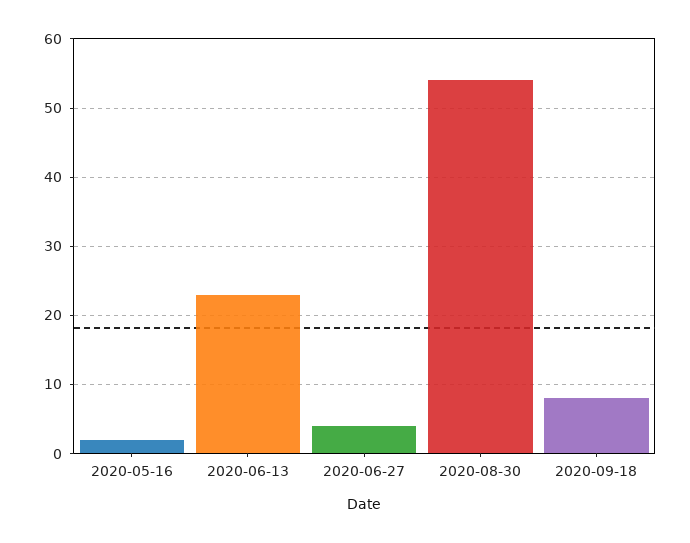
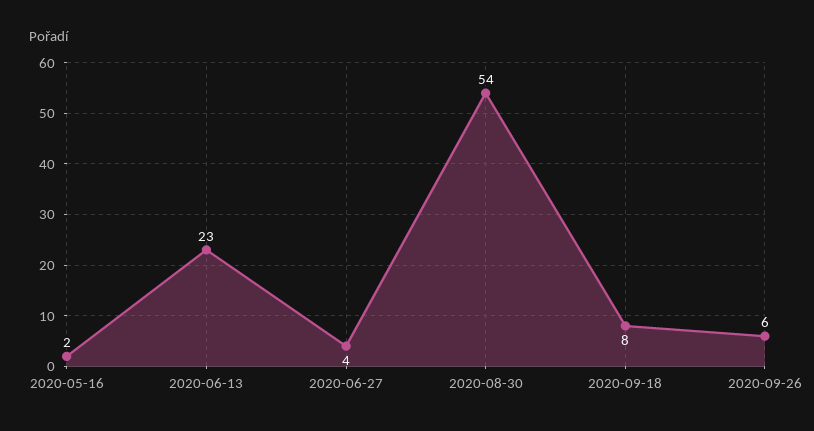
2020-09-26: none -> 6

